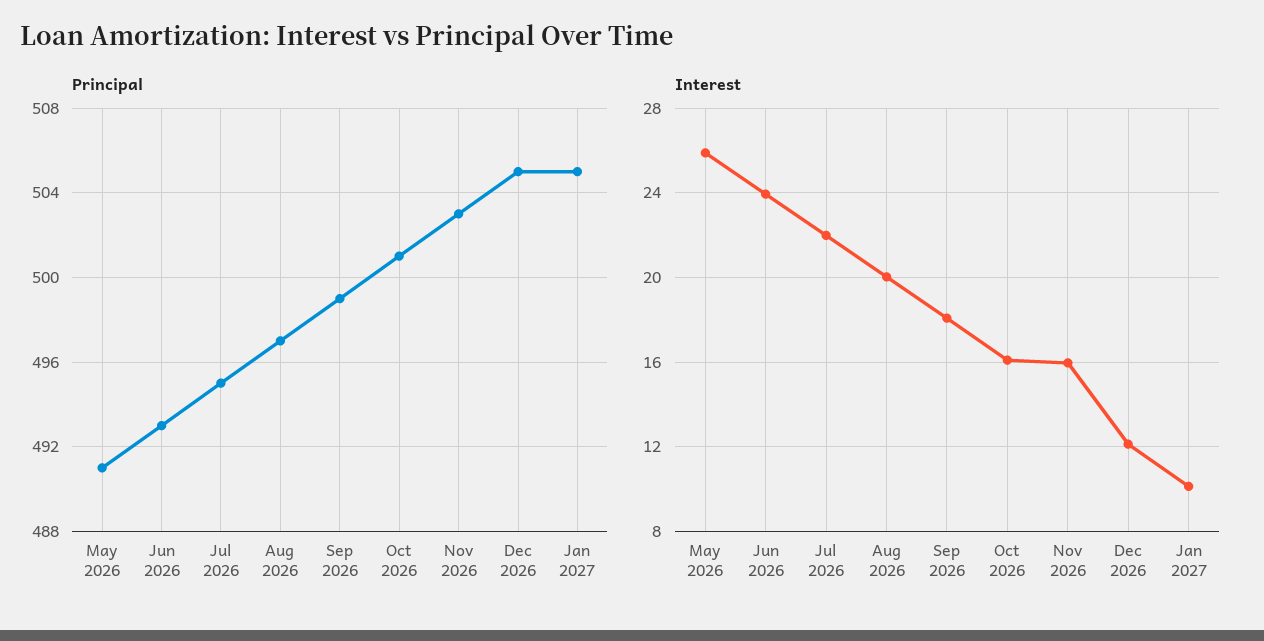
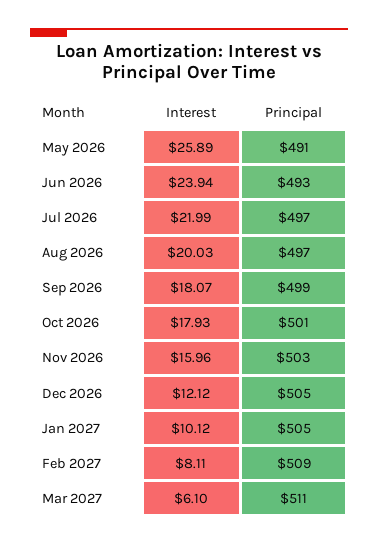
Principal, Jul 2026: 495 -> 497
Interest, Oct 2026: 16 -> 17.93
Interest, Feb 2027: none -> 8.11
Principal, Feb 2027: none -> 509
Interest, Mar 2027: none -> 6.1
Principal, Mar 2027: none -> 511

